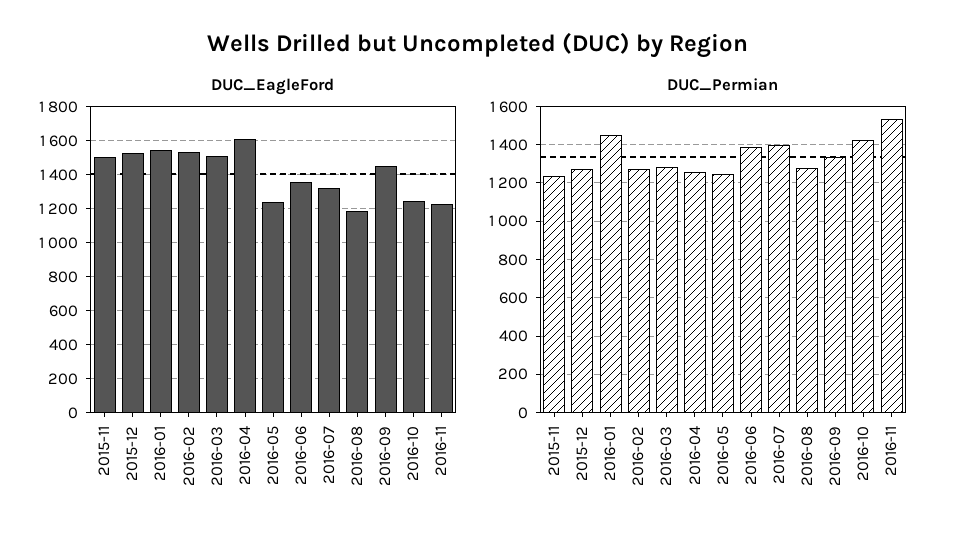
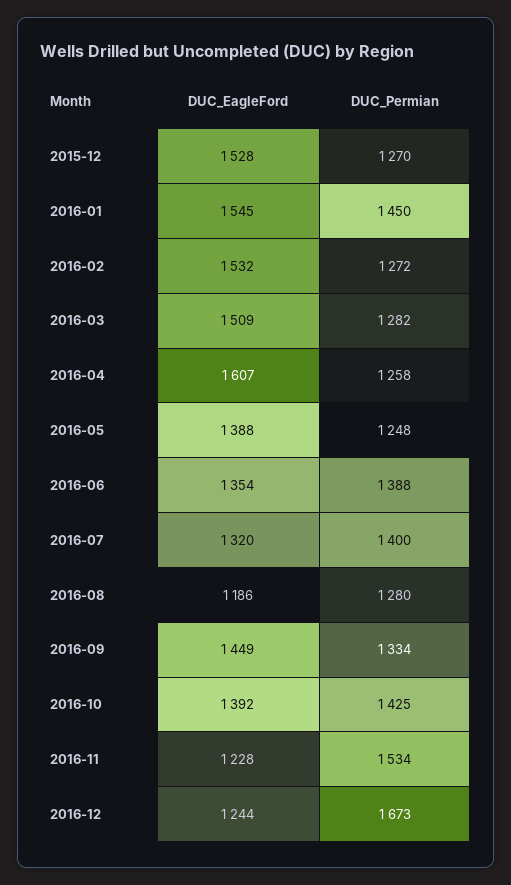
DUC_EagleFord, 2015-11: 1500 -> none
DUC_EagleFord, 2016-05: 1250 -> 1388
DUC_EagleFord, 2016-10: 1250 -> 1392
DUC_Permian, 2015-11: 1250 -> none
DUC_EagleFord, 2016-12: none -> 1244
DUC_Permian, 2016-12: none -> 1673

